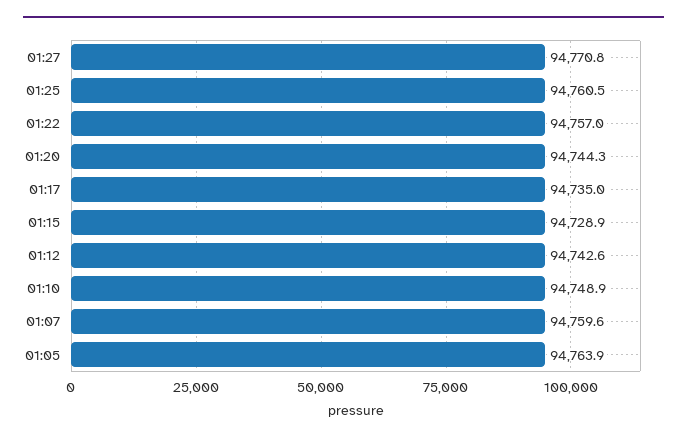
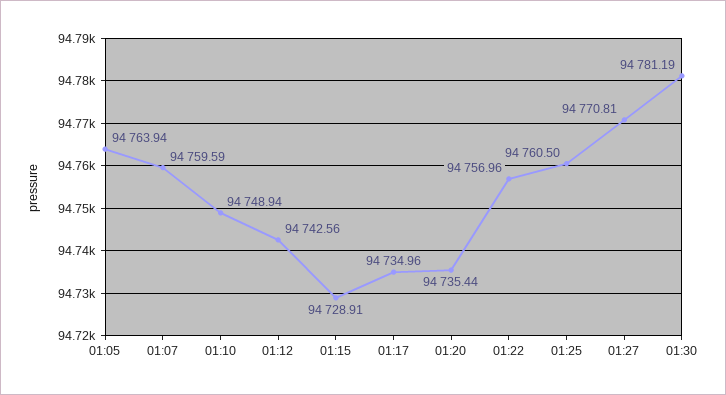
01:20: 94744.3 -> 94735.44
01:30: none -> 94781.19

